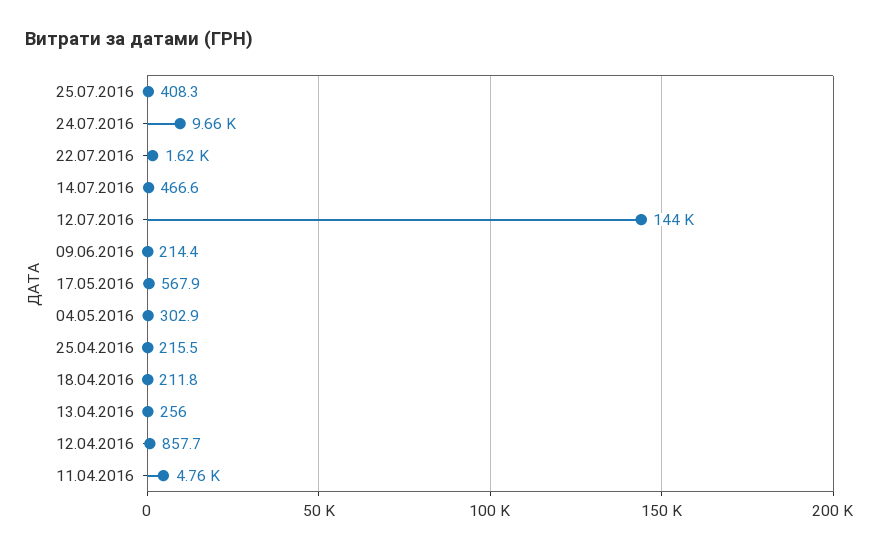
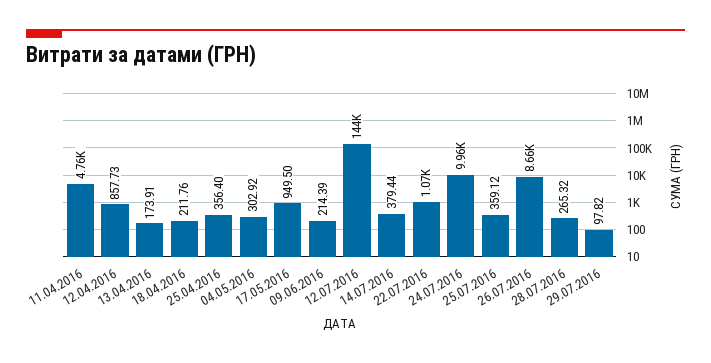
25.07.2016: 408.3 -> 359.12
24.07.2016: 9660 -> 9960
22.07.2016: 1620 -> 1070
14.07.2016: 466.6 -> 379.44
17.05.2016: 567.9 -> 949.5
25.04.2016: 215.5 -> 356.4
13.04.2016: 256 -> 173.91
26.07.2016: none -> 8660
28.07.2016: none -> 265.32
29.07.2016: none -> 97.82

